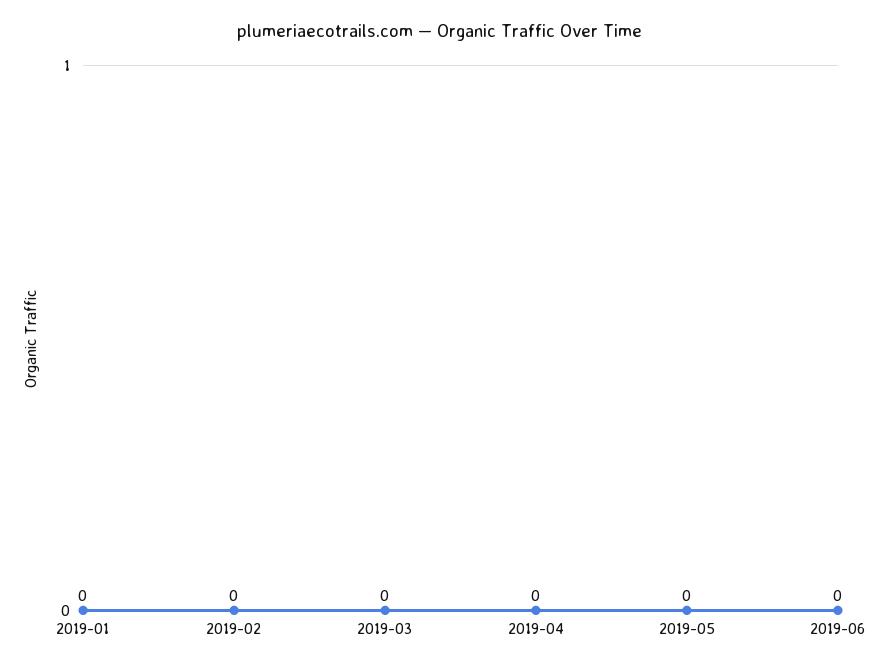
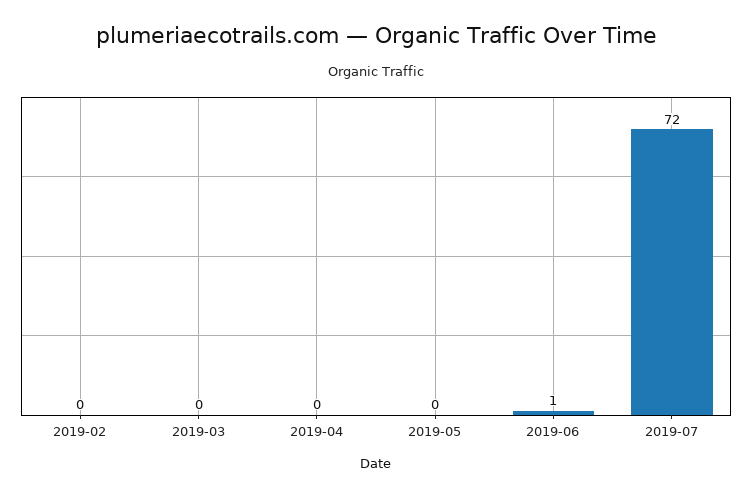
2019-01: 0 -> none
2019-06: 0 -> 1
2019-07: none -> 72

